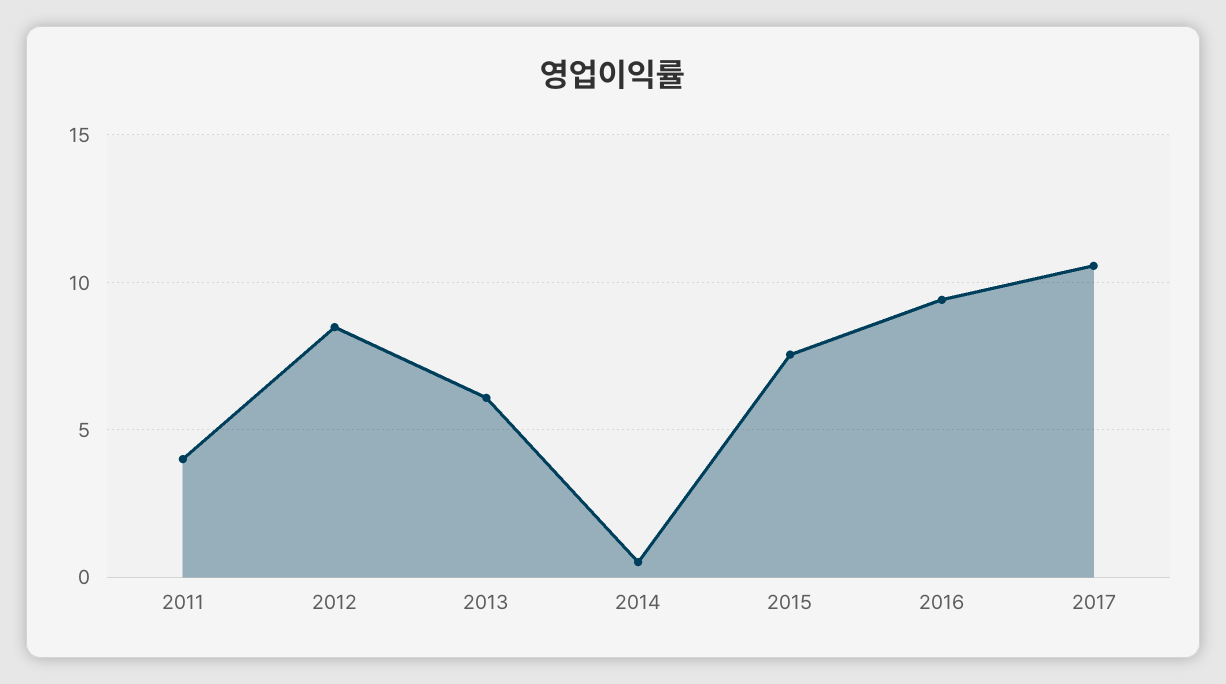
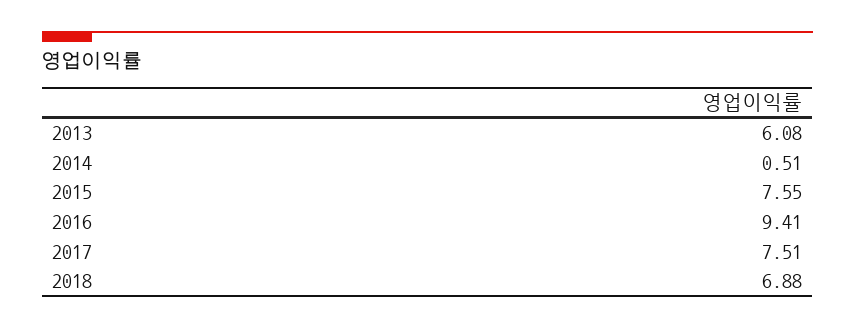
2011: 4 -> none
2012: 8.5 -> none
2017: 10.5 -> 7.51
2018: none -> 6.88

